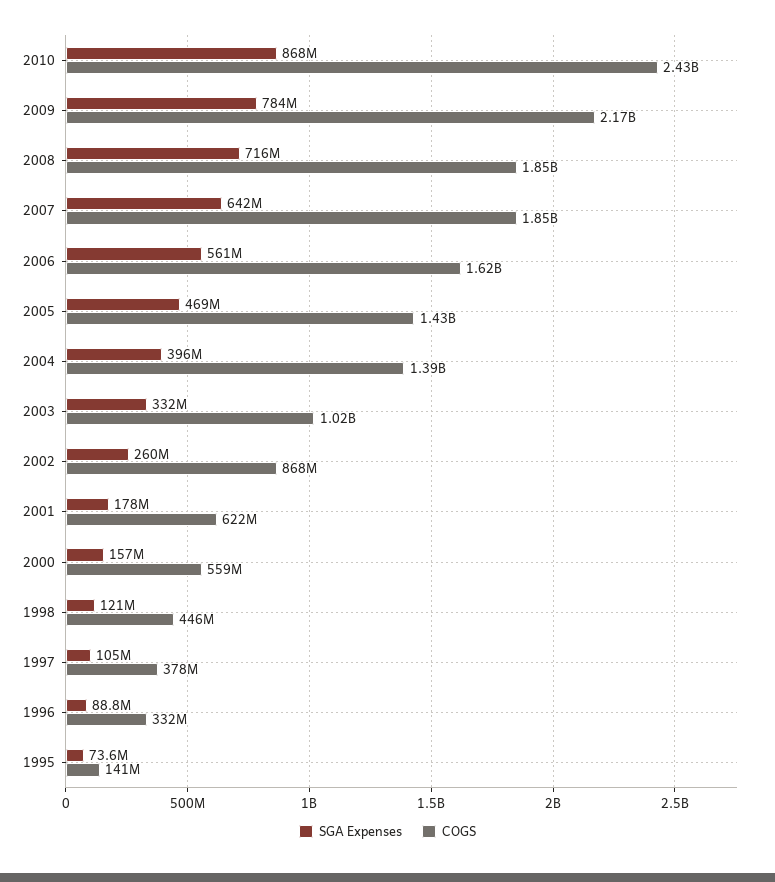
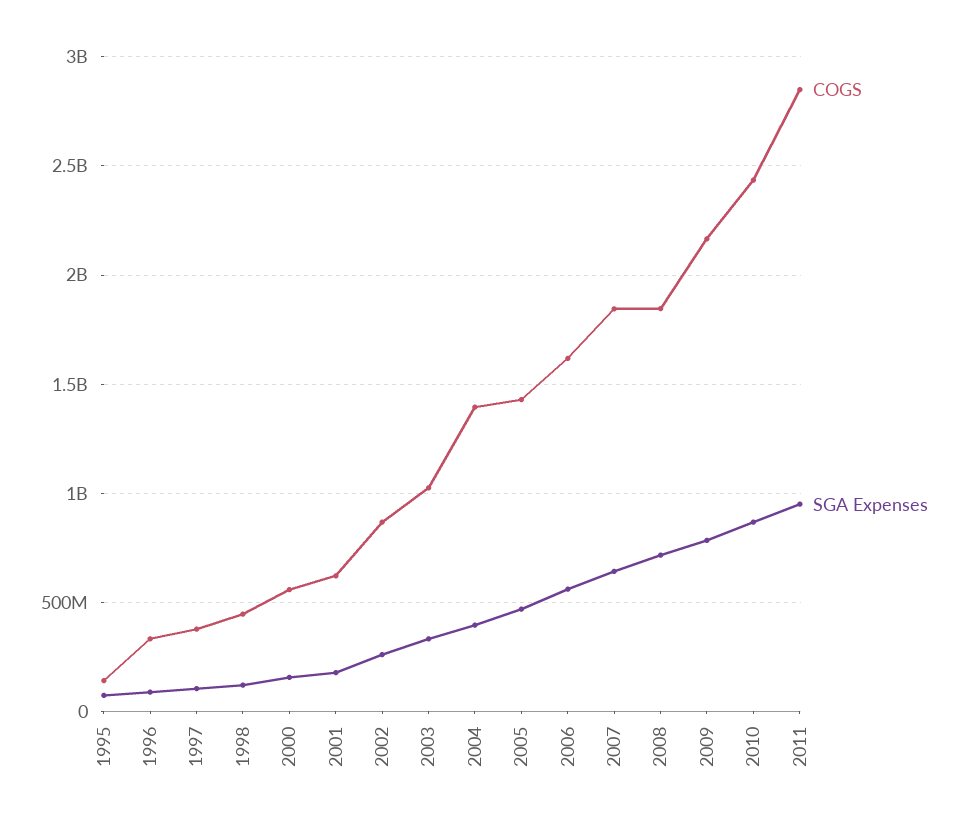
COGS, 2011: none -> 2850000000
SGA Expenses, 2011: none -> 950000000

